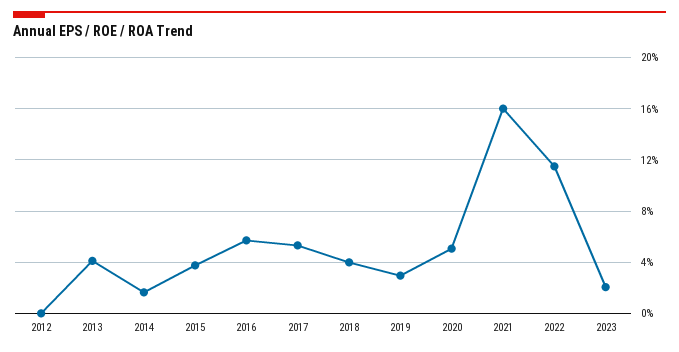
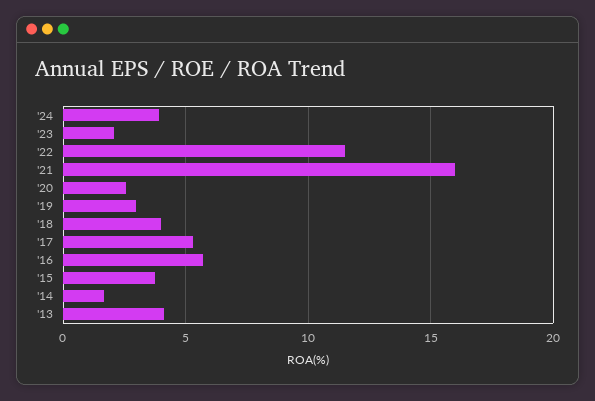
2012: 0 -> none
2020: 5 -> 2.5
'24: none -> 4

